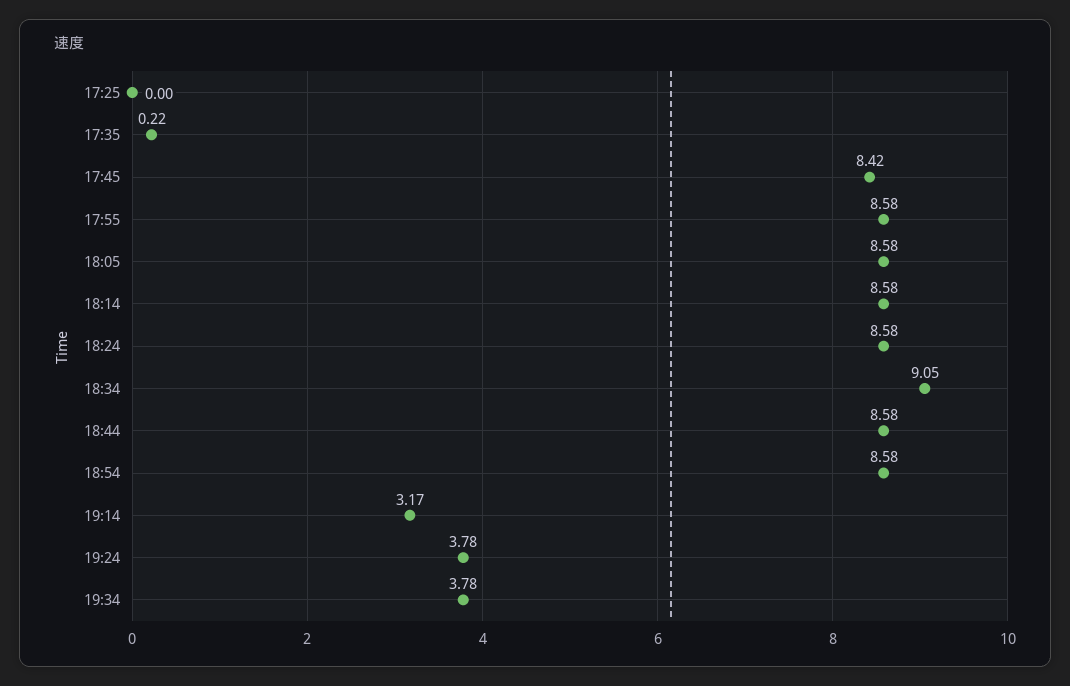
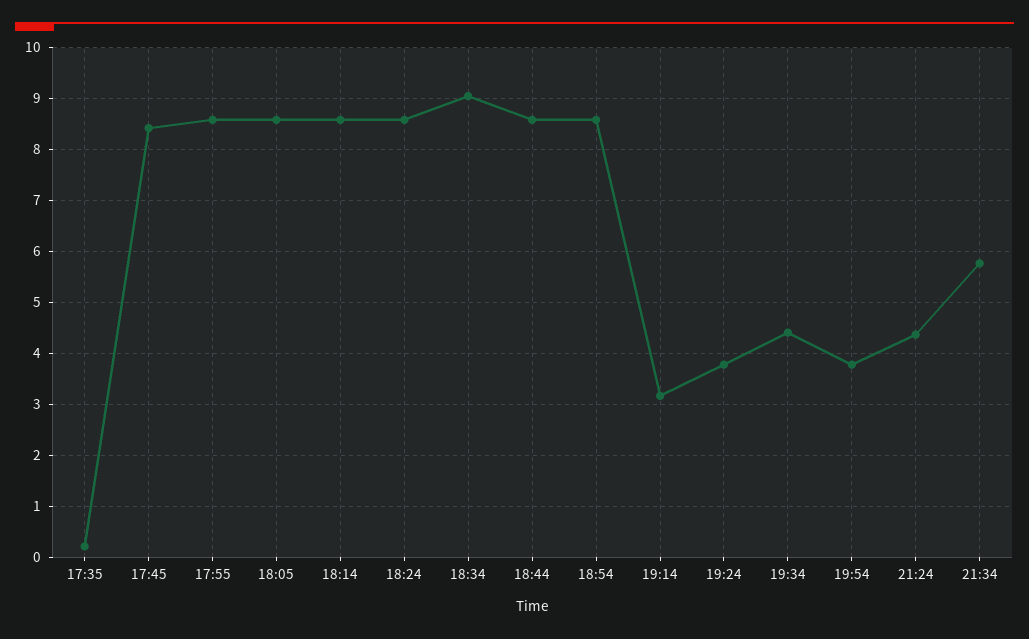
17:25: 0 -> none
19:34: 3.78 -> 4.4
19:54: none -> 3.8
21:24: none -> 4.4
21:34: none -> 5.8

